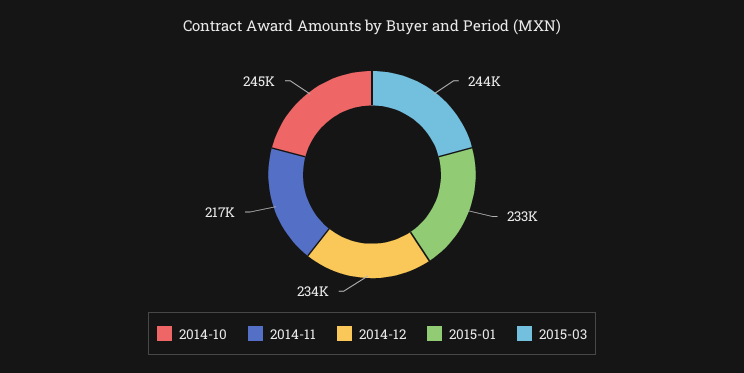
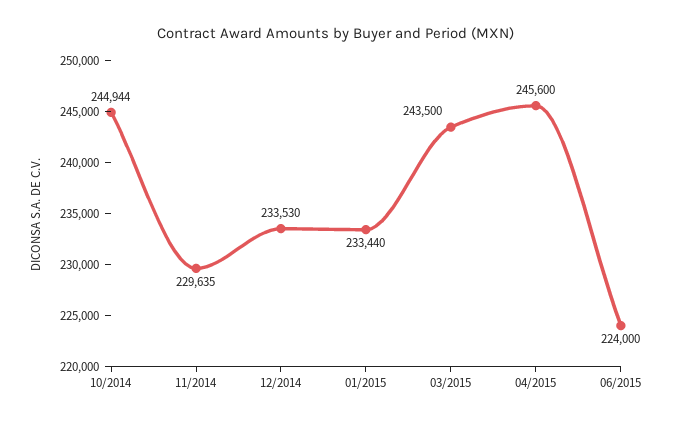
2014-11: 217000 -> 229635
04/2015: none -> 245600
06/2015: none -> 224000

